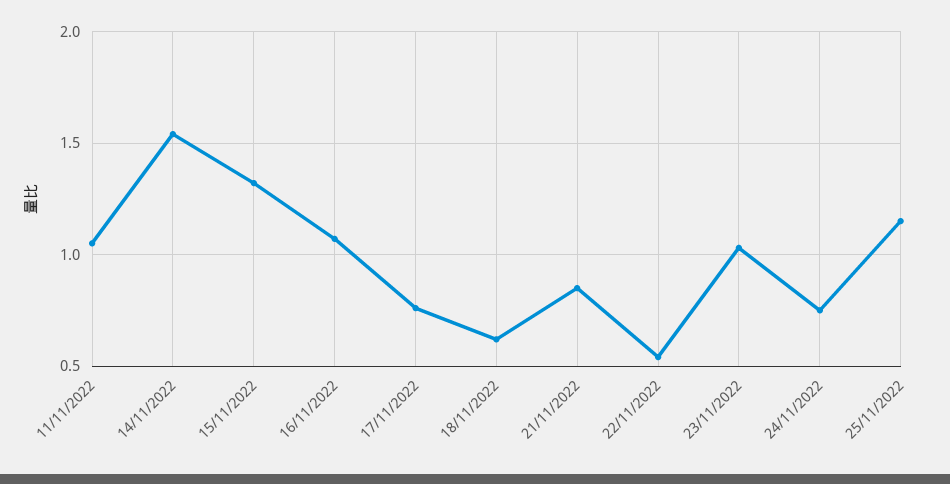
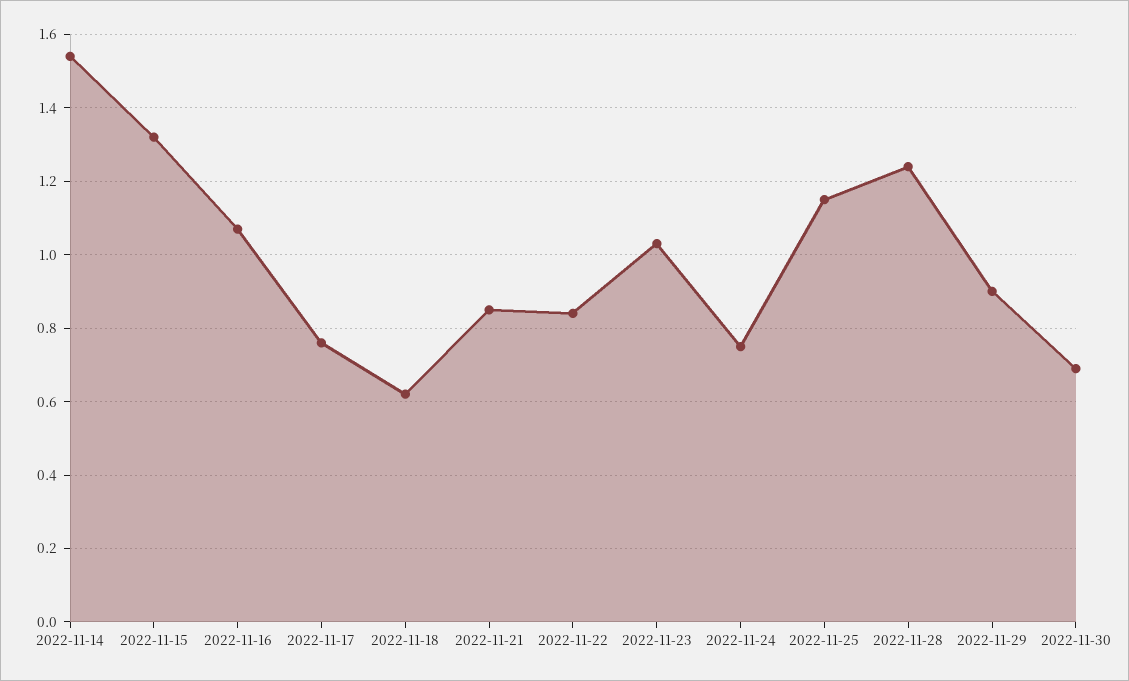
11/11/2022: 1.05 -> none
22/11/2022: 0.55 -> 0.85
2022-11-28: none -> 1.25
2022-11-29: none -> 0.9
2022-11-30: none -> 0.7

